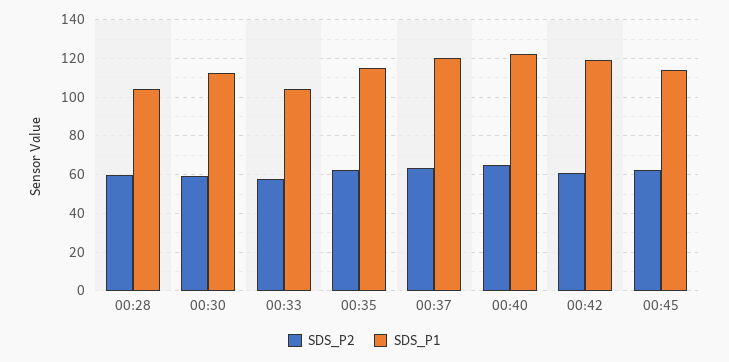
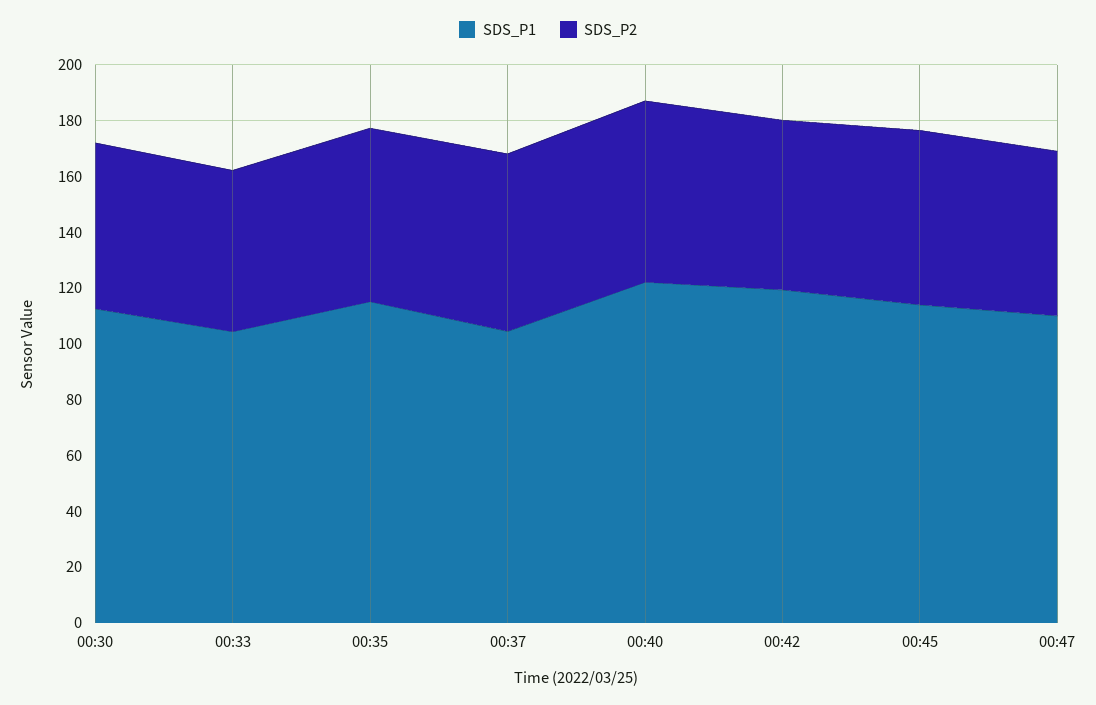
SDS_P2, 00:28: 60 -> none
SDS_P1, 00:28: 105 -> none
SDS_P1, 00:37: 120 -> 105
SDS_P1, 00:47: none -> 110
SDS_P2, 00:47: none -> 60

